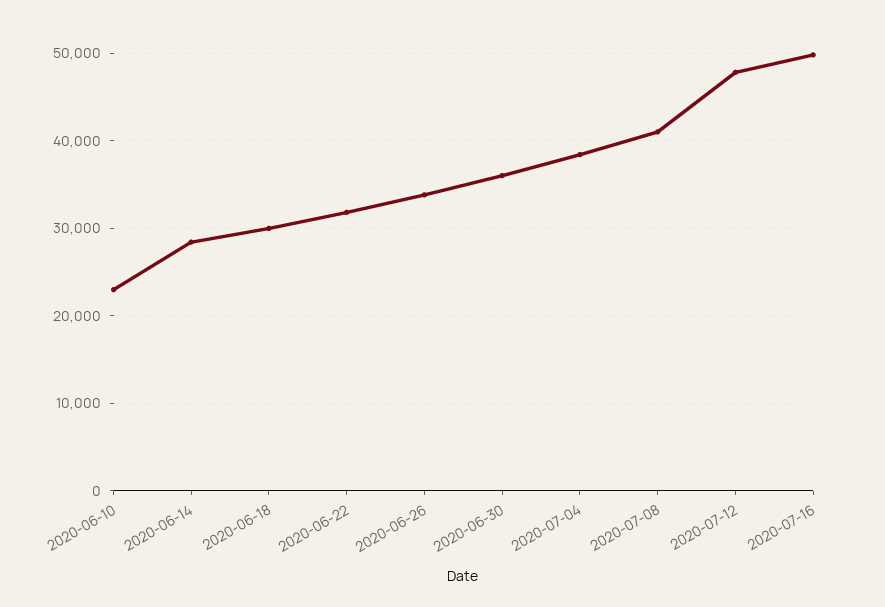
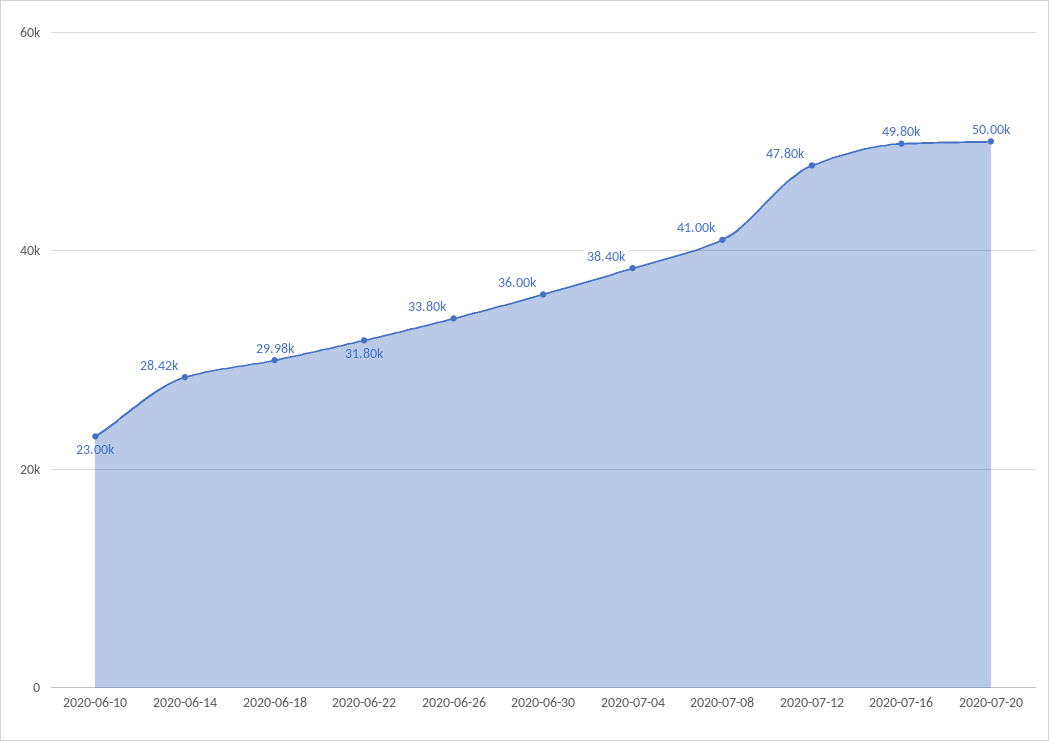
2020-07-20: none -> 50000

